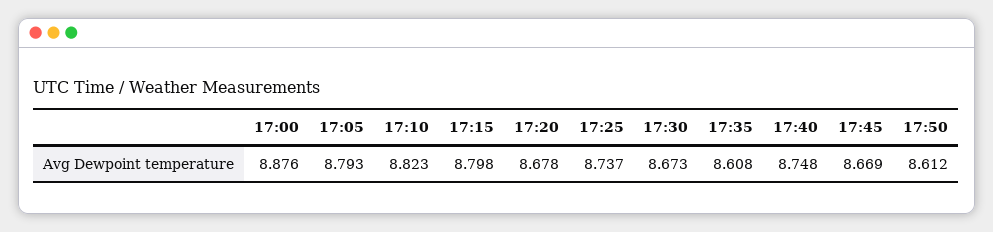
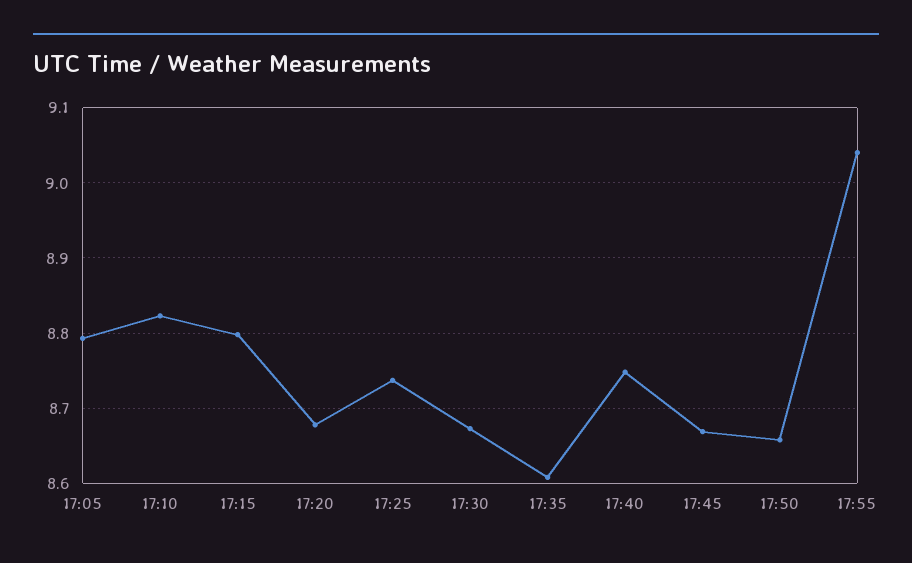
17:00: 8.876 -> none
17:50: 8.612 -> 8.66
17:55: none -> 9.04

